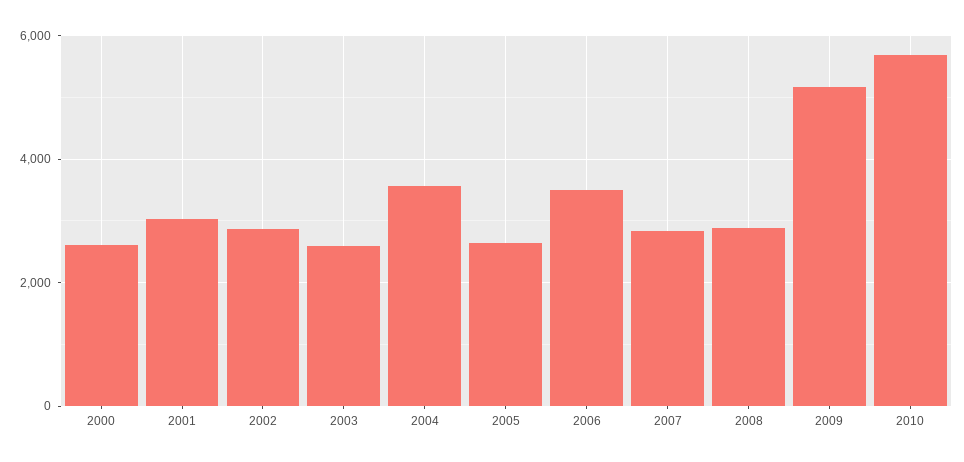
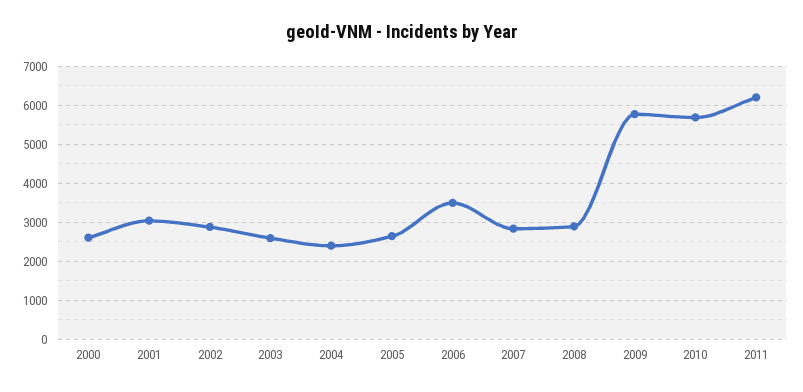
2004: 3600 -> 2400
2009: 5200 -> 5800
2011: none -> 6200

